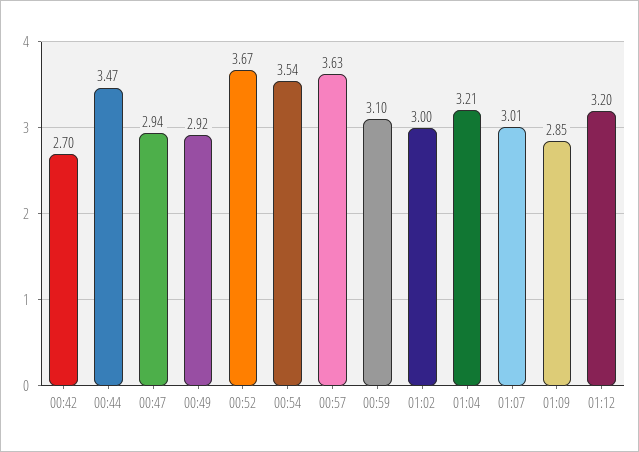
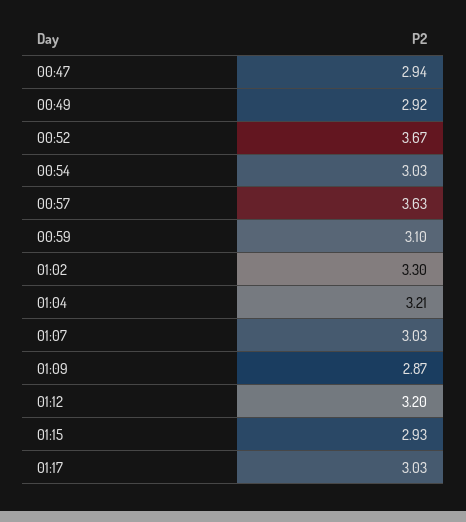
00:42: 2.7 -> none
00:44: 3.47 -> none
00:54: 3.54 -> 3.03
01:02: 3 -> 3.3
01:07: 3.01 -> 3.03
01:09: 2.85 -> 2.87
01:15: none -> 2.93
01:17: none -> 3.03

